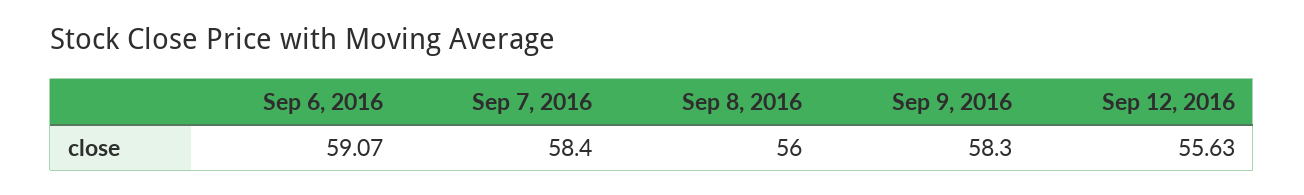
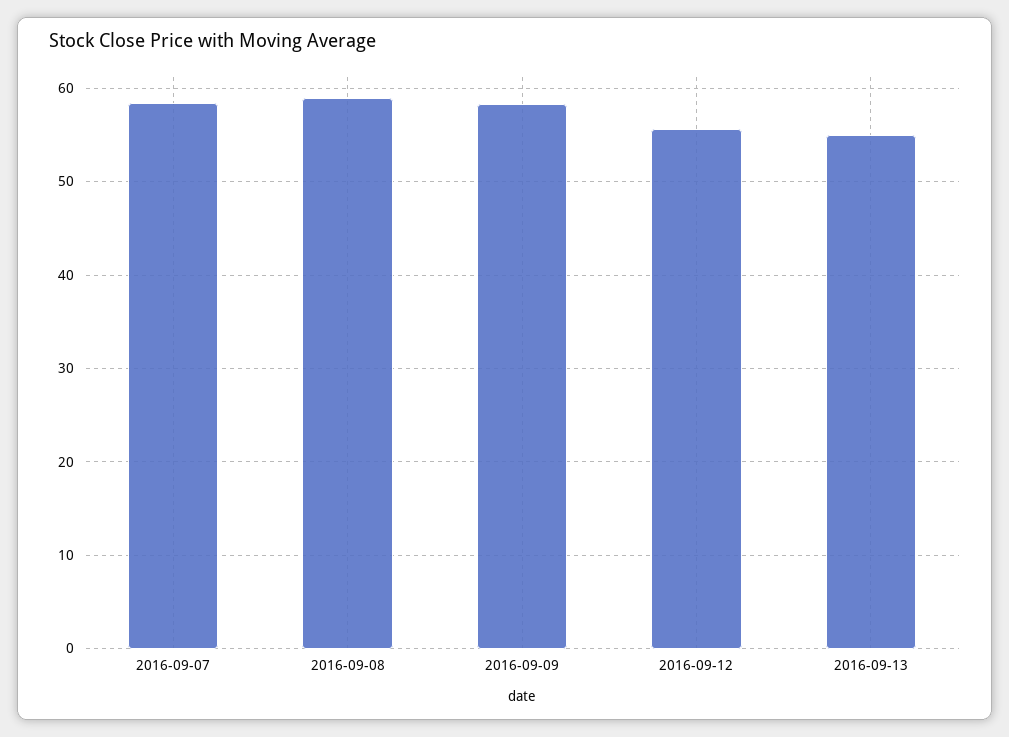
Sep 6, 2016: 59.07 -> none
Sep 8, 2016: 56 -> 59
2016-09-13: none -> 55

